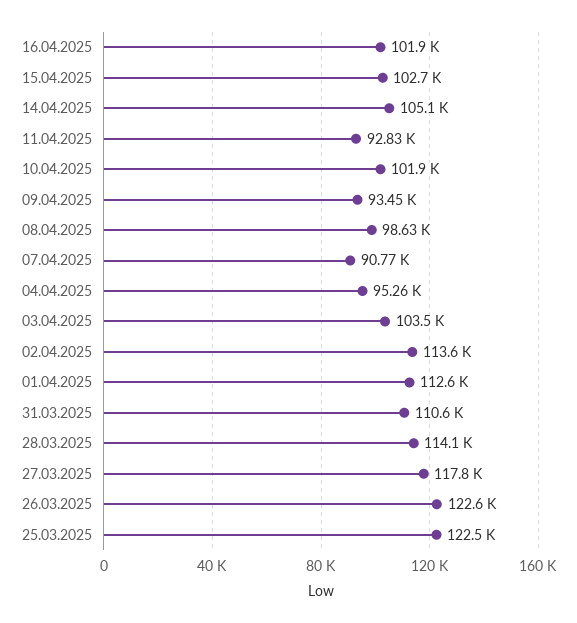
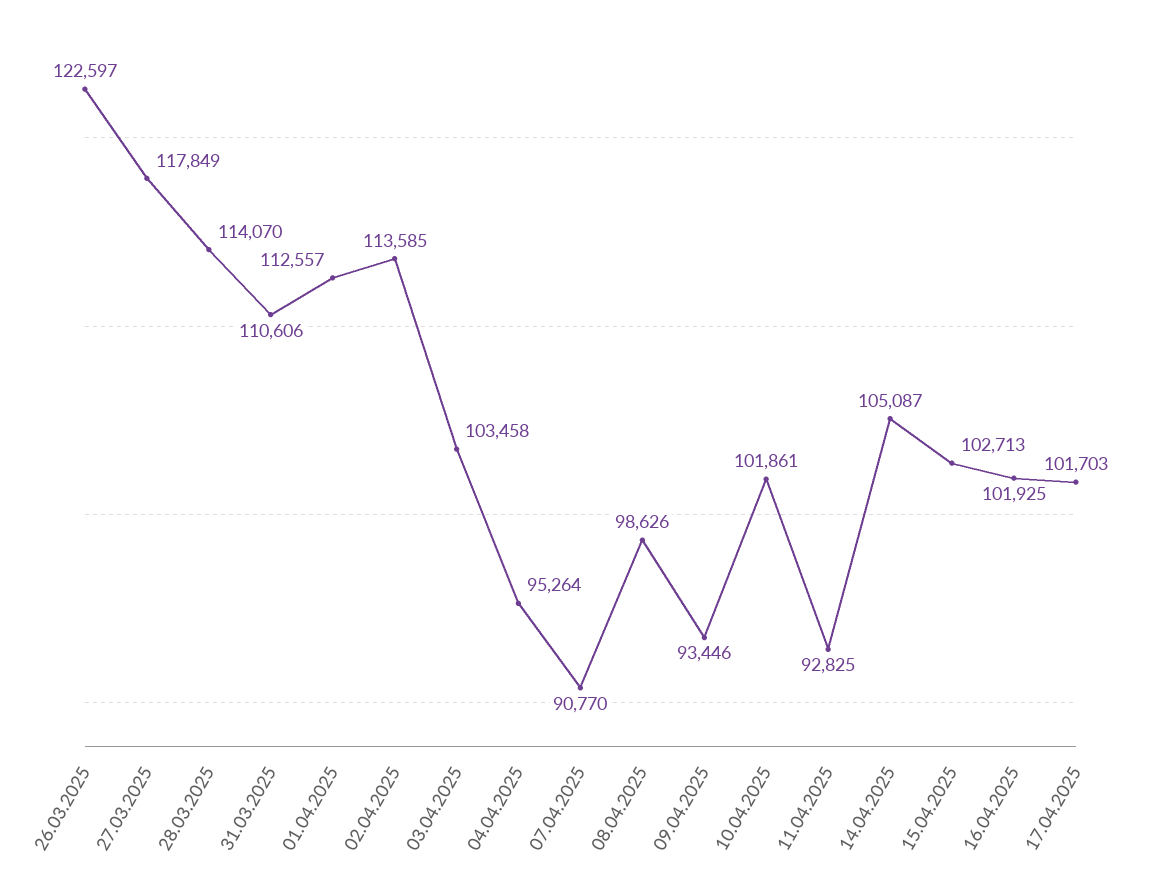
25.03.2025: 122500 -> none
17.04.2025: none -> 101703

